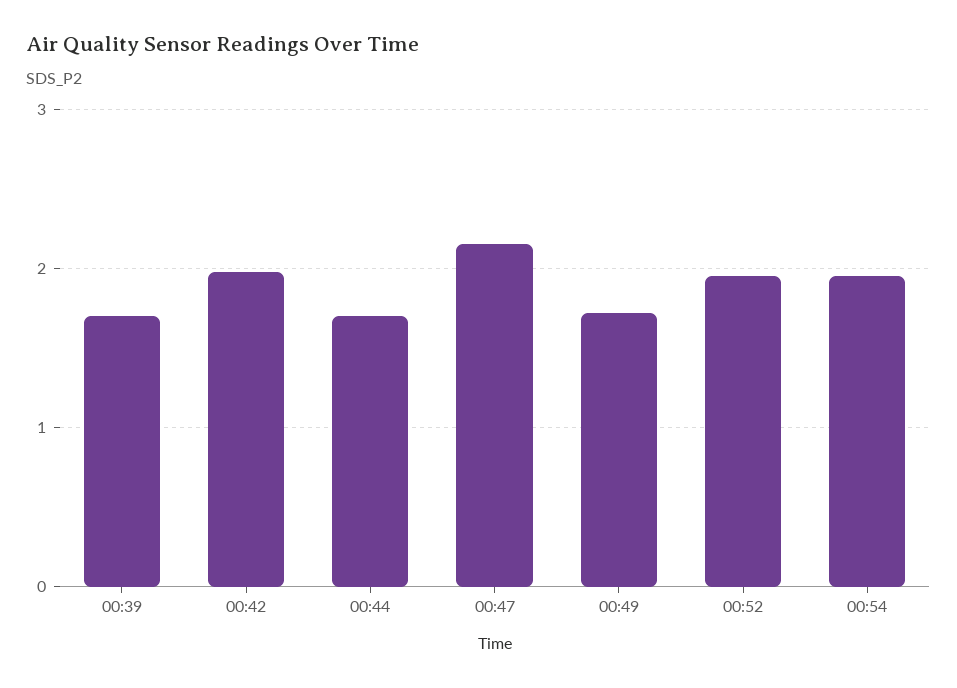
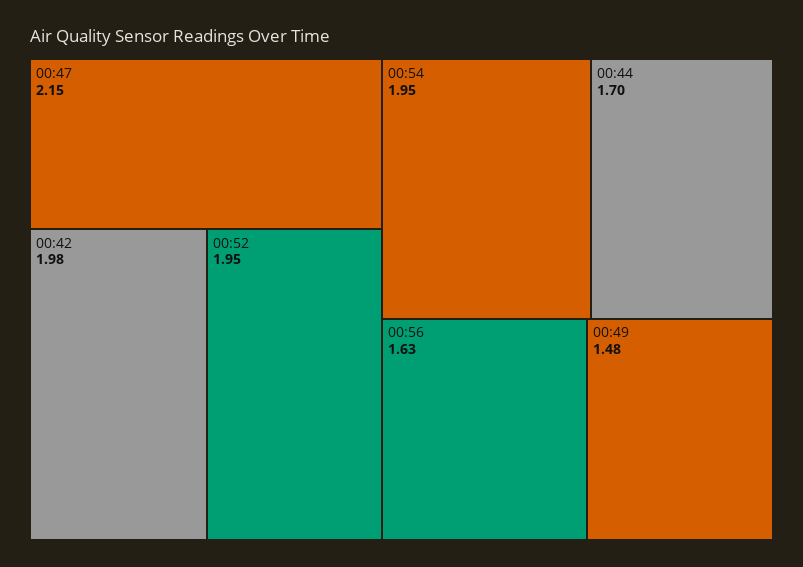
00:39: 1.7 -> none
00:49: 1.7 -> 1.48
00:56: none -> 1.63

